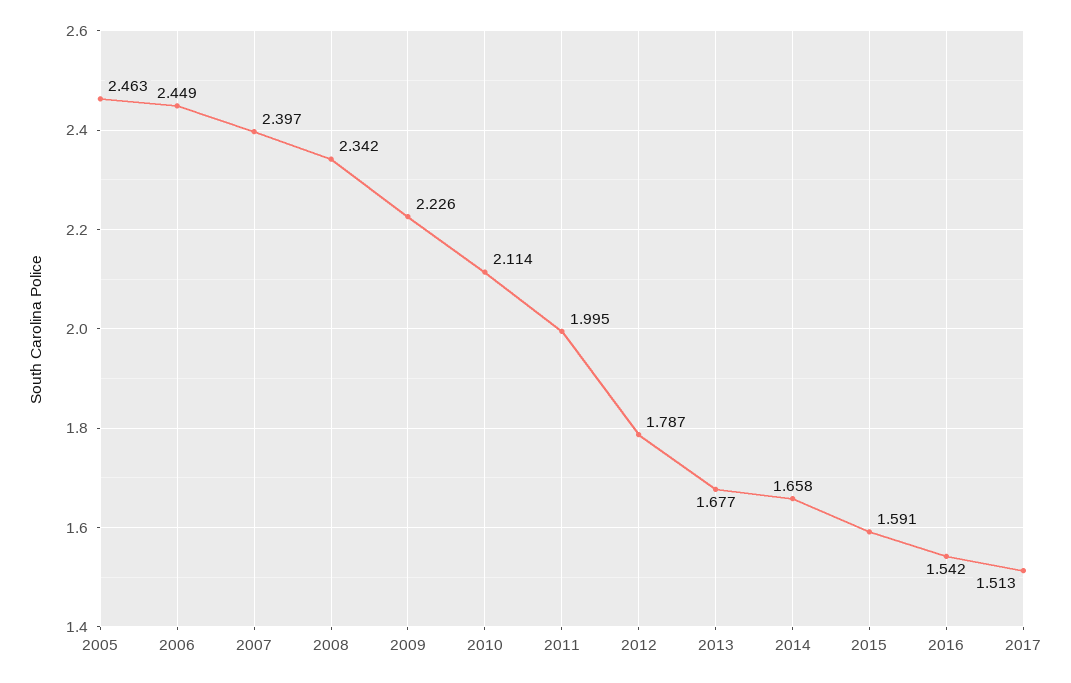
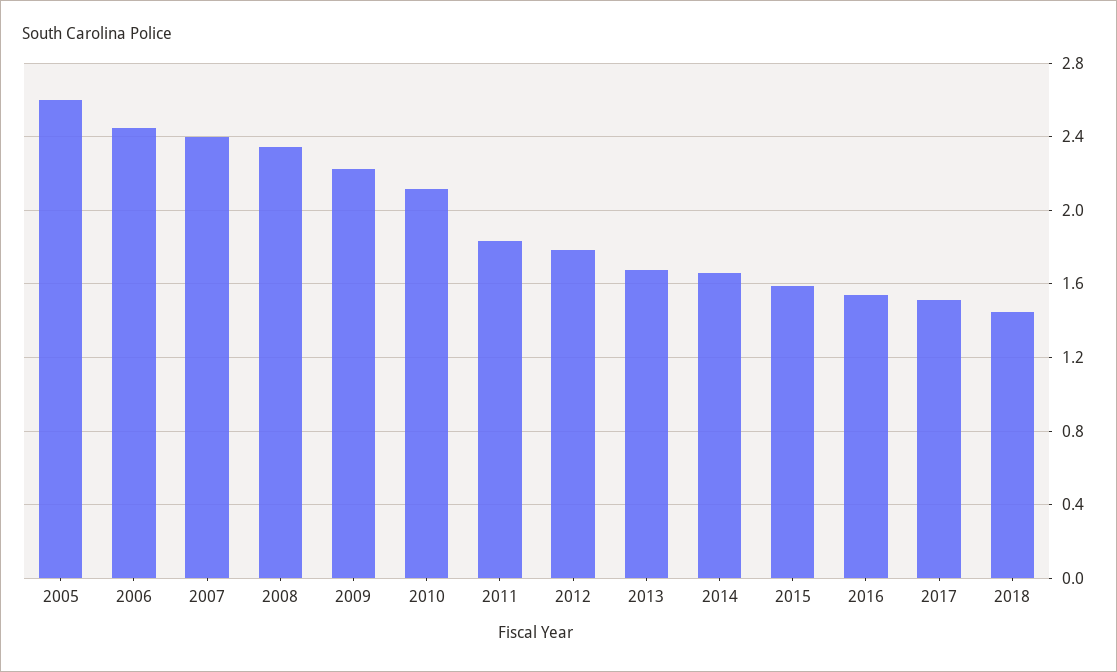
2005: 2.463 -> 2.6
2011: 1.995 -> 1.85
2018: none -> 1.45

